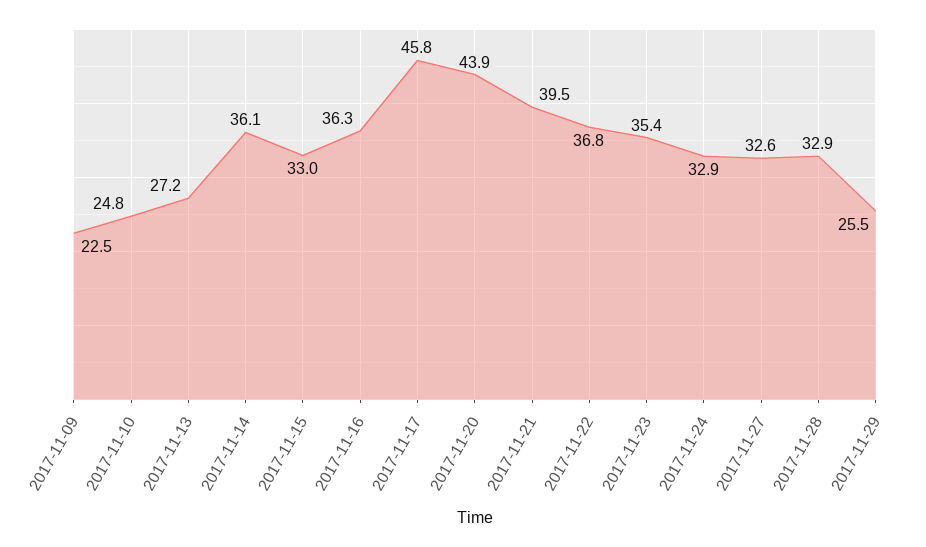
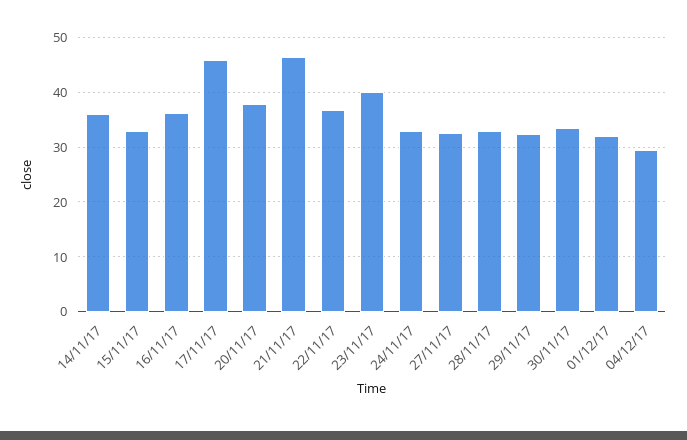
2017-11-09: 22.5 -> none
2017-11-10: 24.8 -> none
2017-11-13: 27.2 -> none
2017-11-20: 43.9 -> 38
2017-11-21: 39.5 -> 46
2017-11-23: 35.4 -> 40
2017-11-29: 25.5 -> 32
30/11/17: none -> 34
01/12/17: none -> 32
04/12/17: none -> 30

